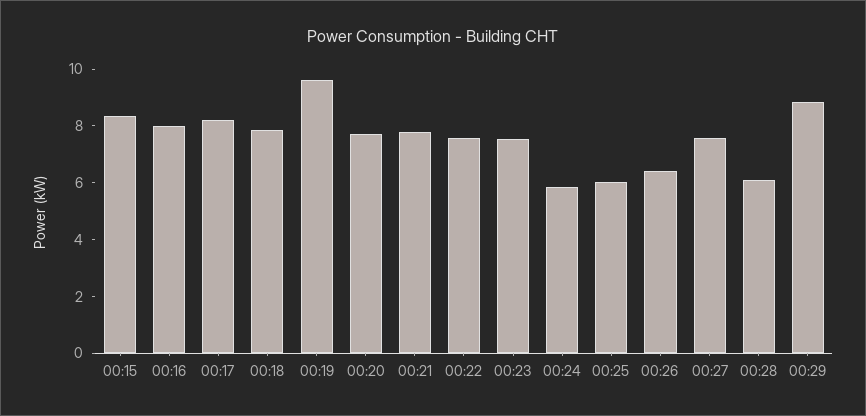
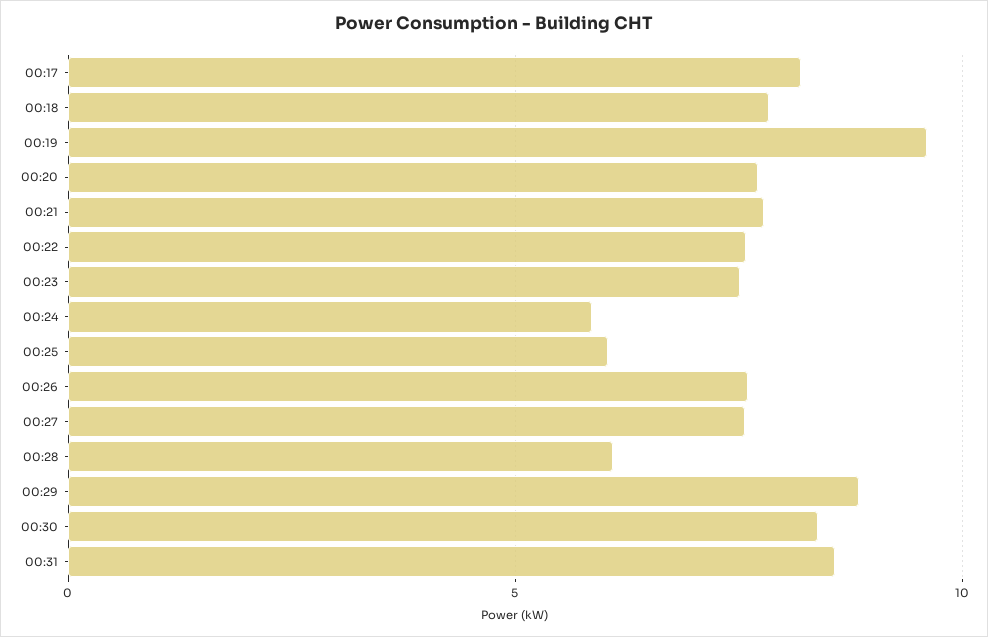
00:15: 8.5 -> none
00:16: 8 -> none
00:26: 6.5 -> 7.5
00:30: none -> 8.5
00:31: none -> 8.5

